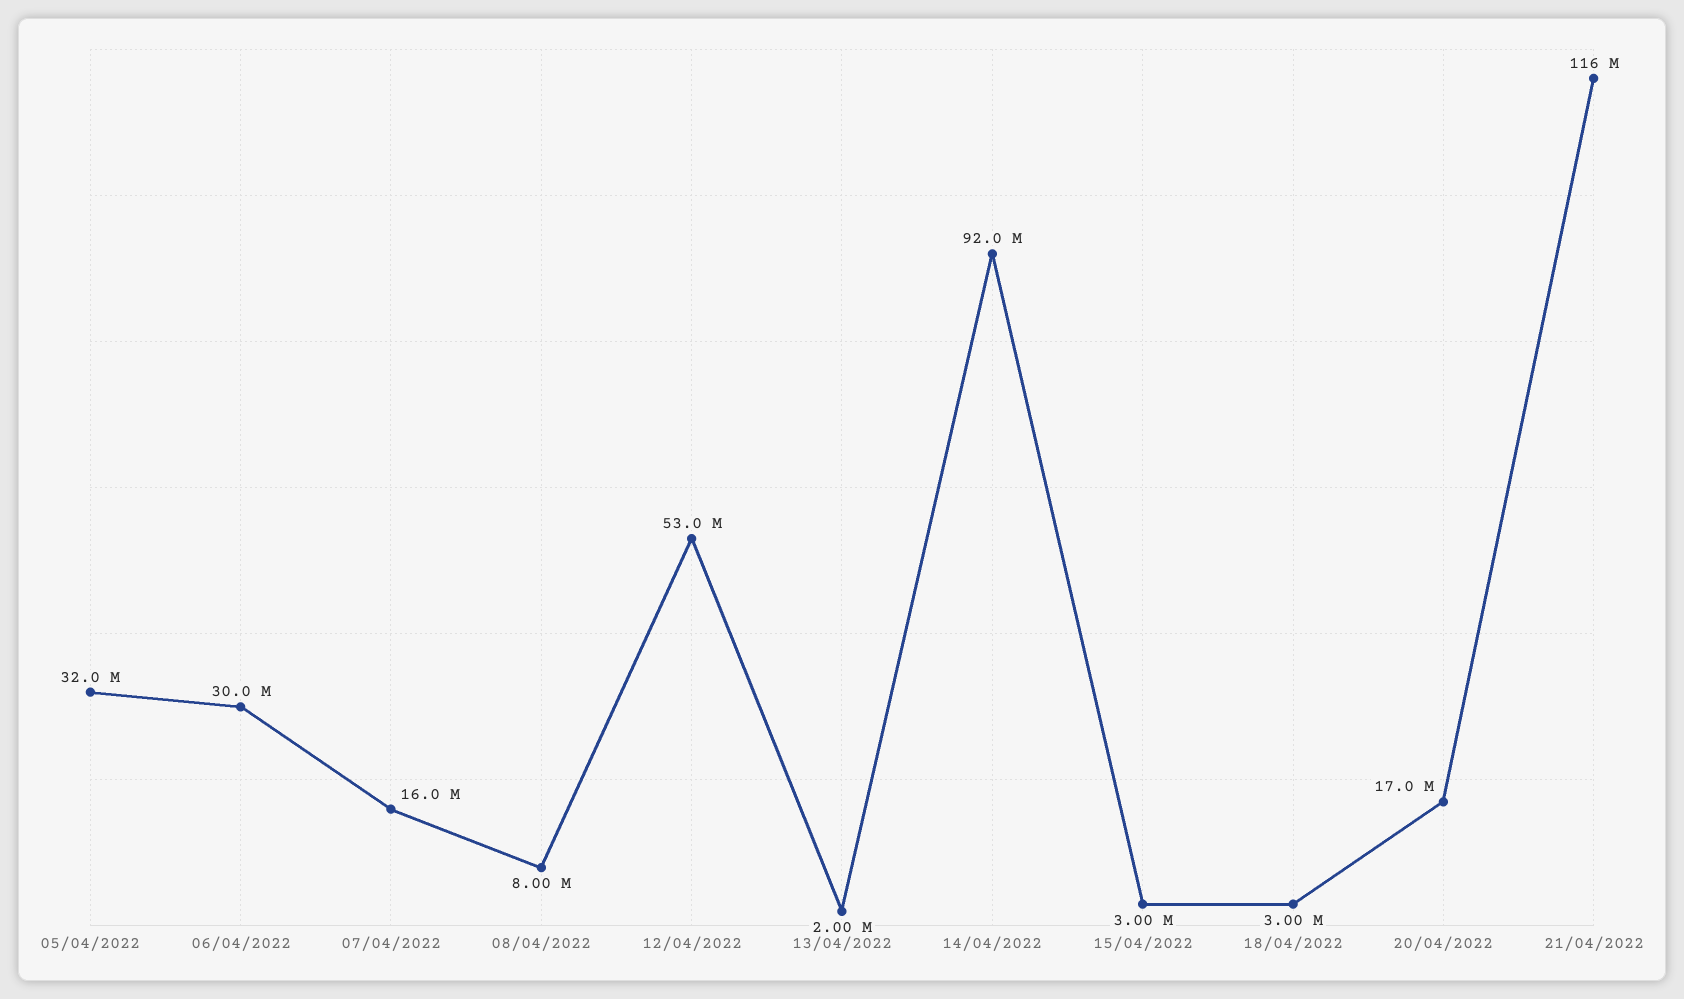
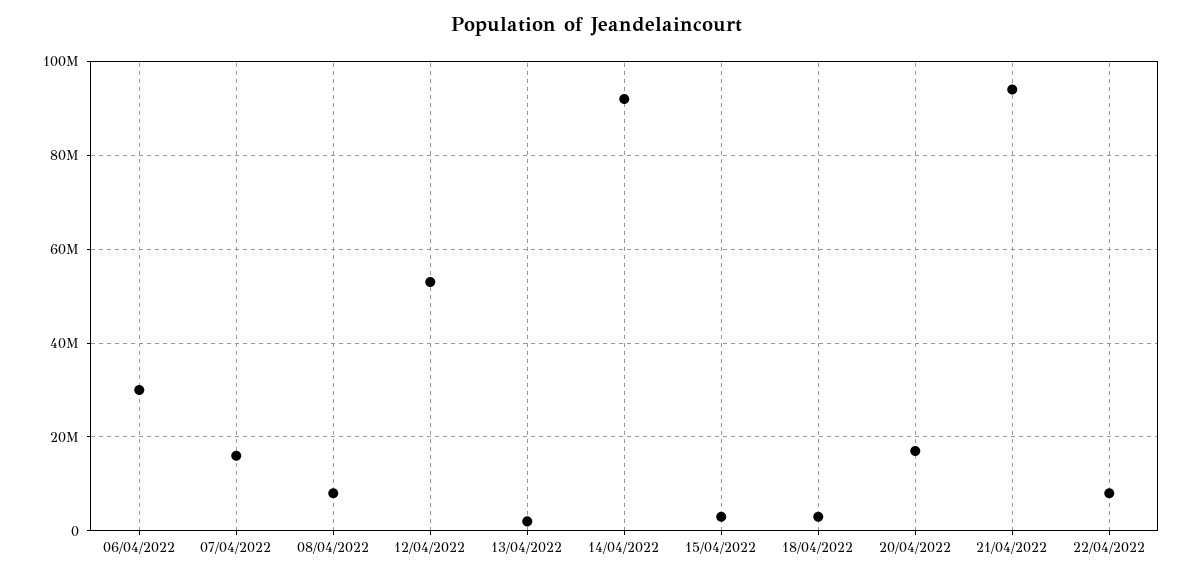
05/04/2022: 32000000 -> none
21/04/2022: 116000000 -> 94000000
22/04/2022: none -> 8000000

